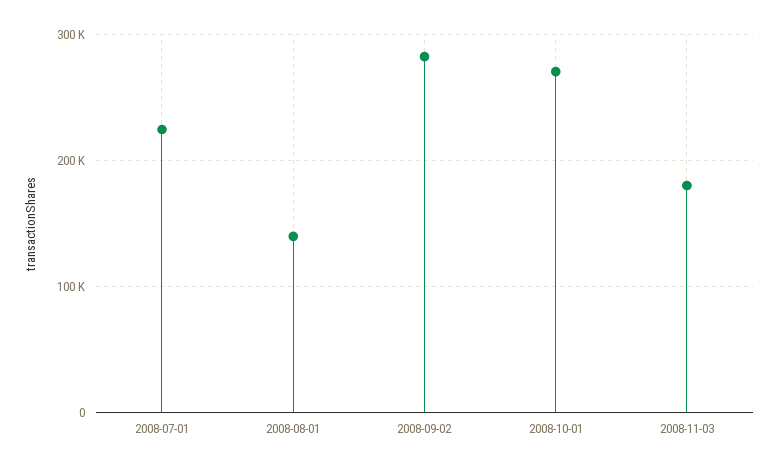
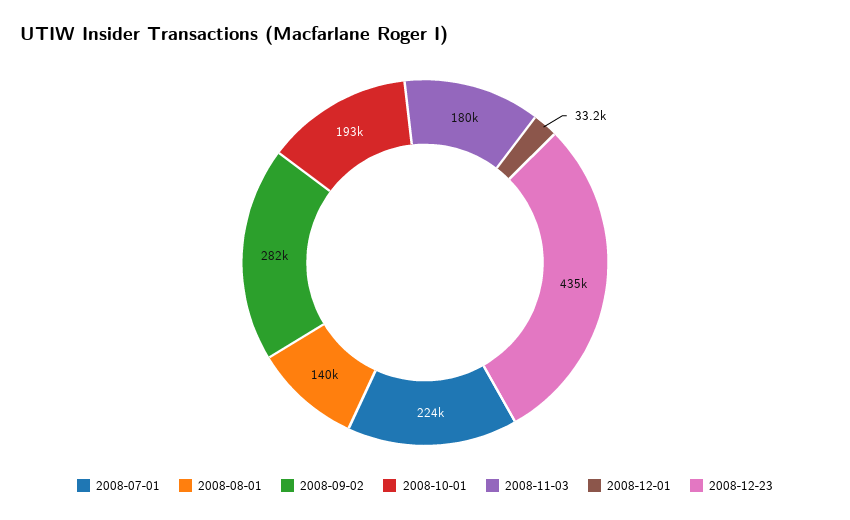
2008-10-01: 270000 -> 193000
2008-12-01: none -> 33200
2008-12-23: none -> 435000

